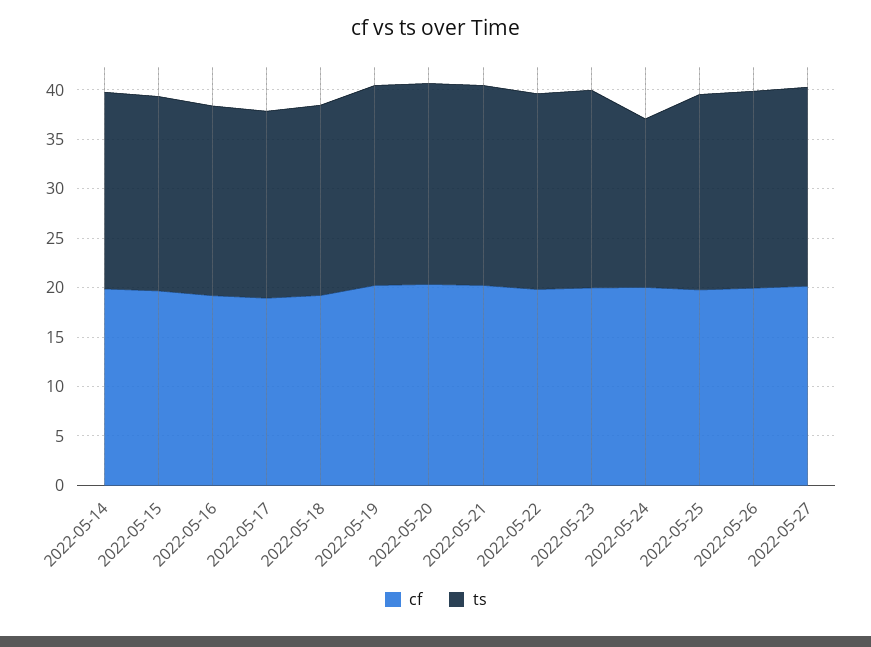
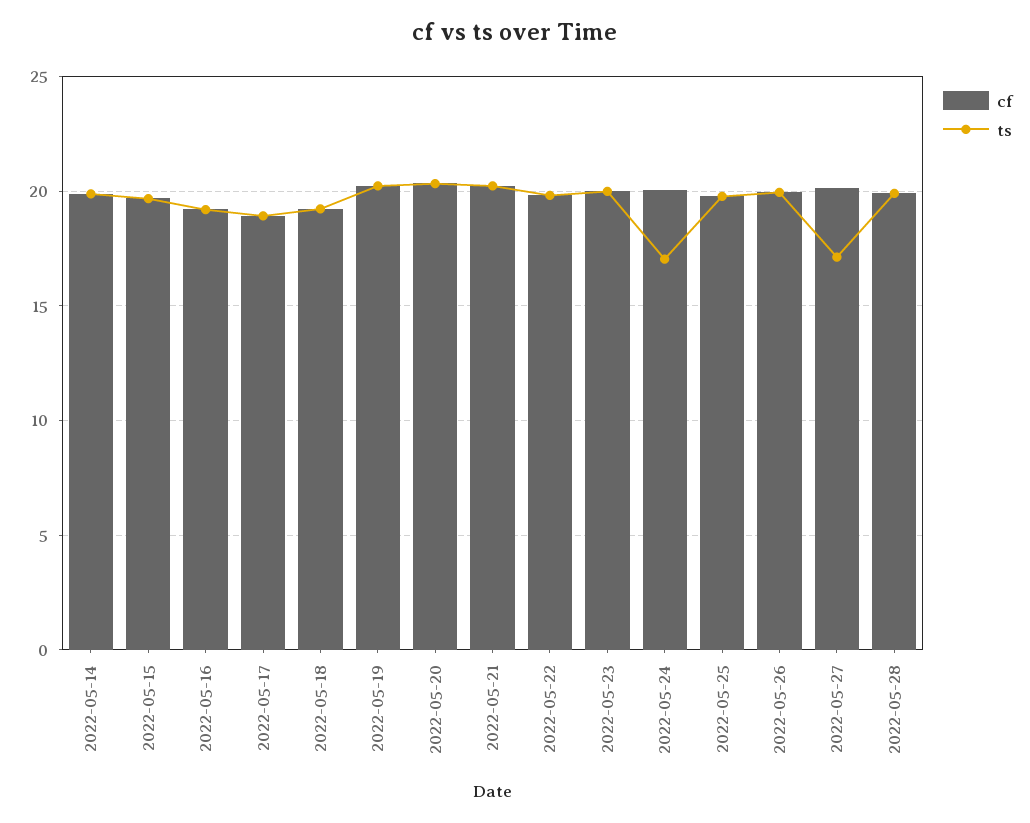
ts, 2022-05-27: 20 -> 17
cf, 2022-05-28: none -> 20
ts, 2022-05-28: none -> 20

